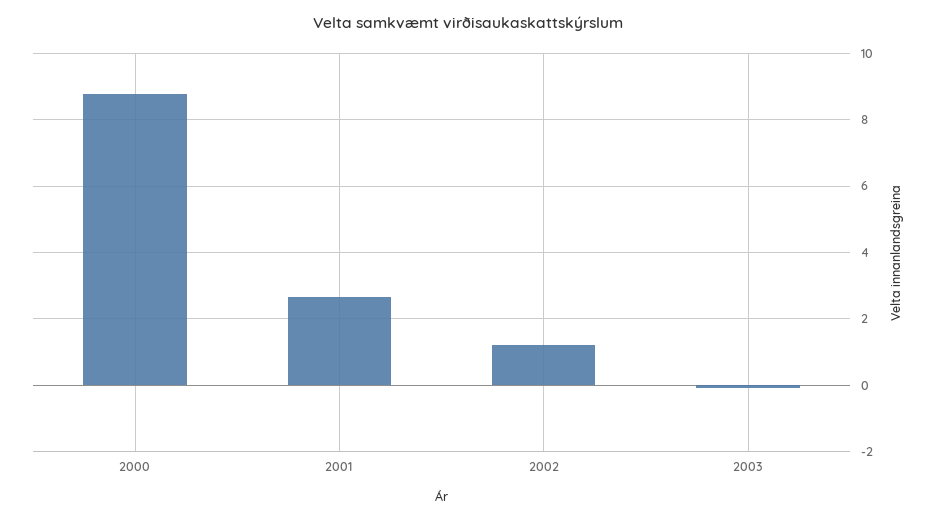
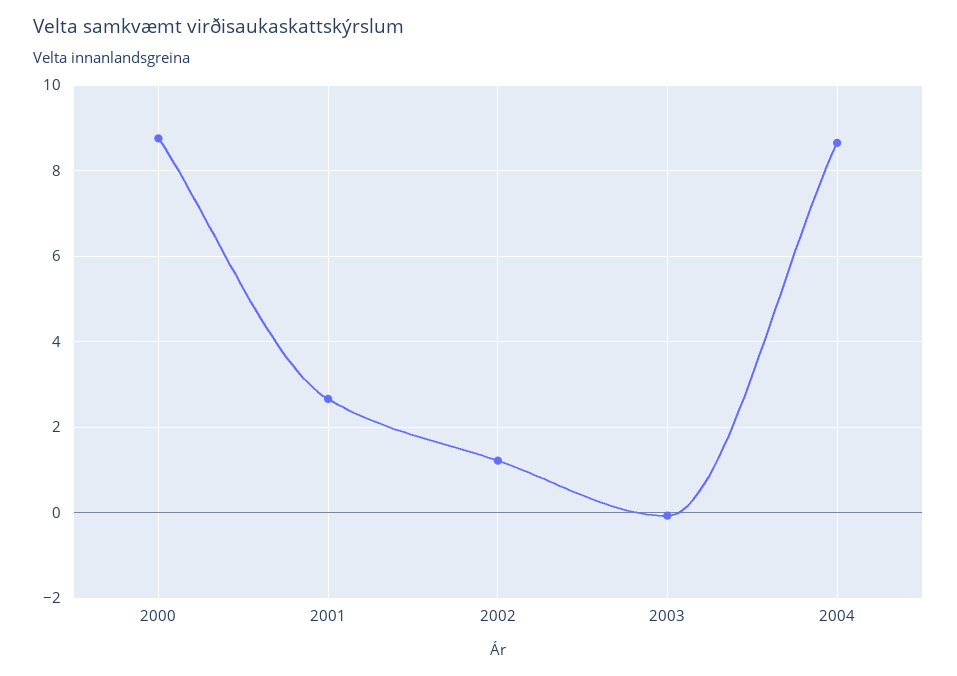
2004: none -> 8.6

